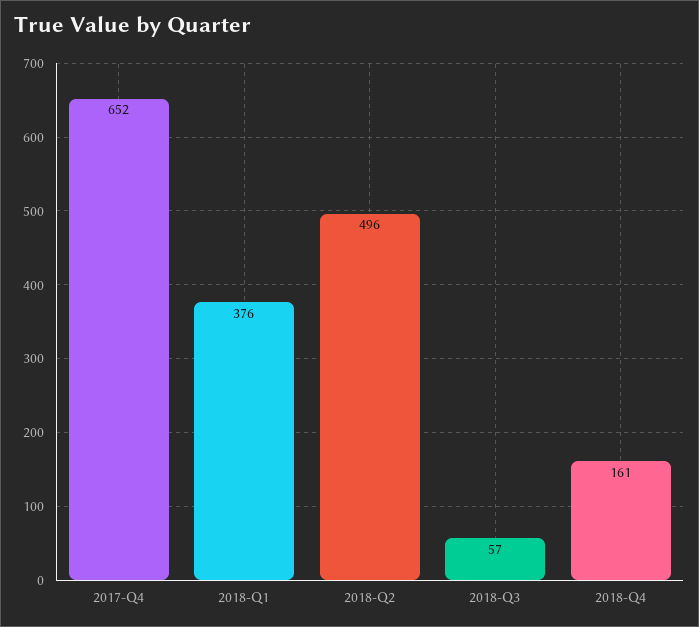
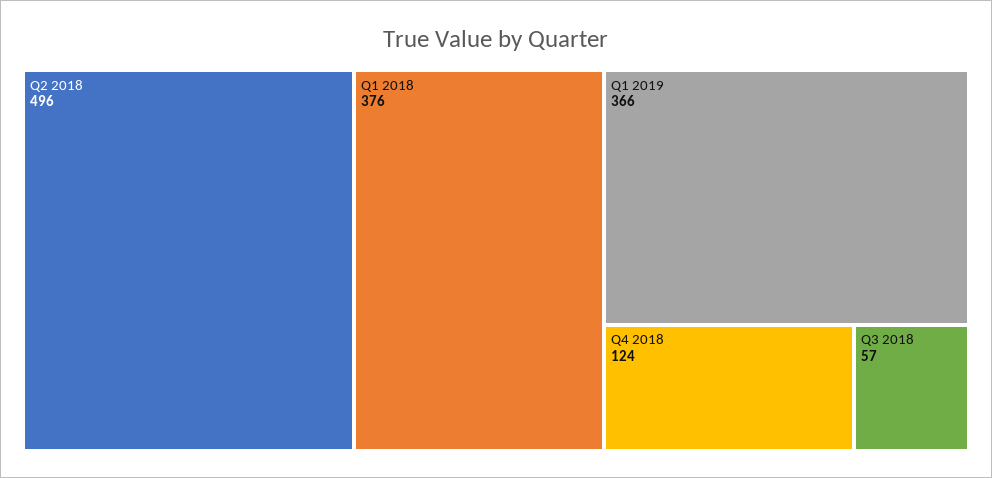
2017-Q4: 652 -> none
2018-Q4: 161 -> 124
Q1 2019: none -> 366

